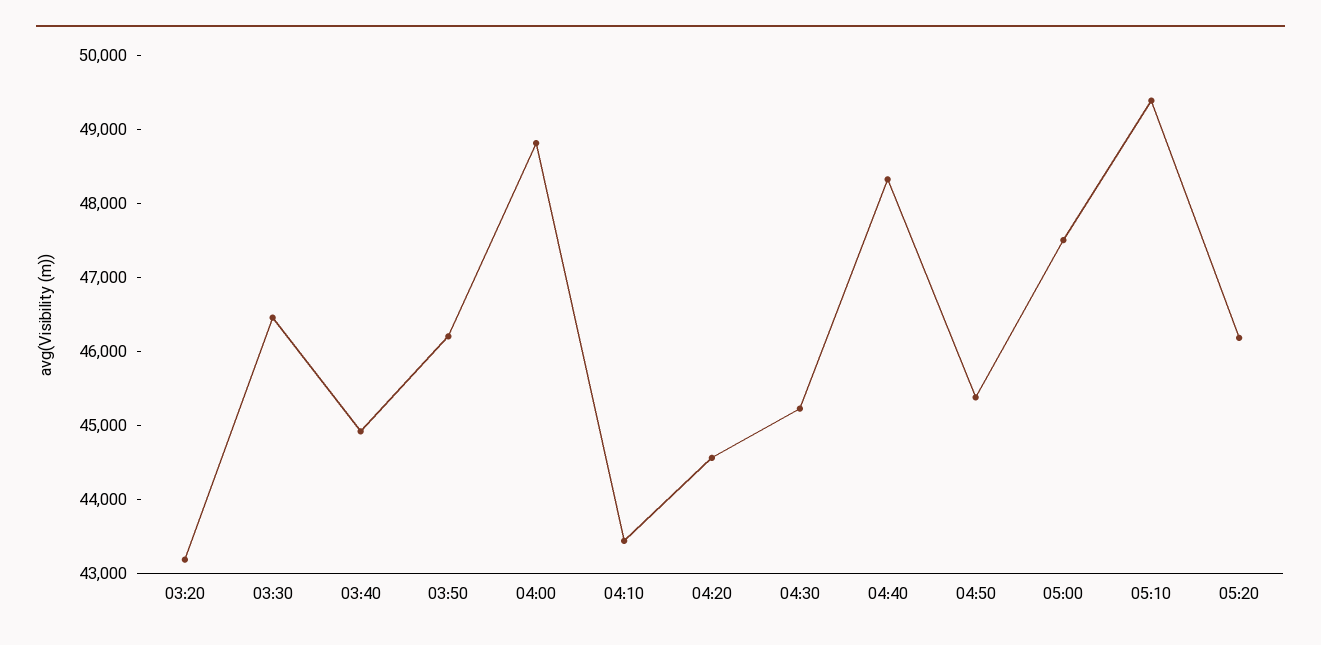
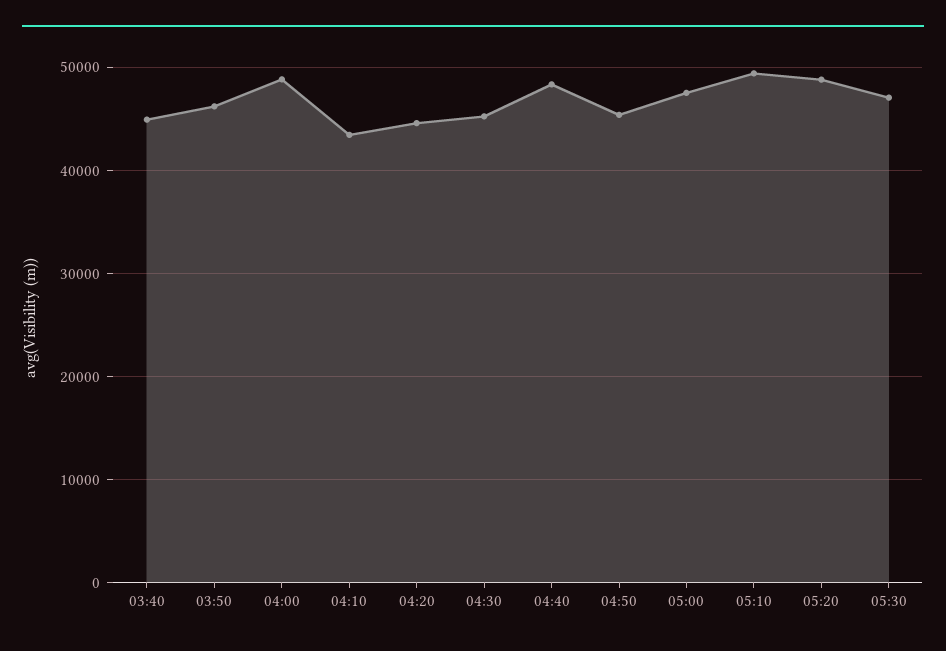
03:20: 43200 -> none
03:30: 46400 -> none
05:20: 46200 -> 49000
05:30: none -> 47000

